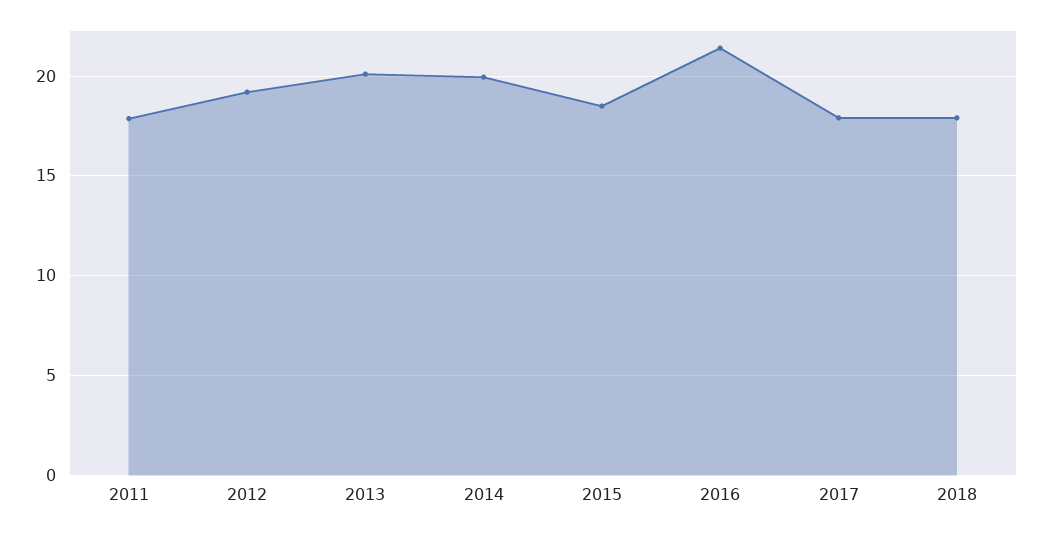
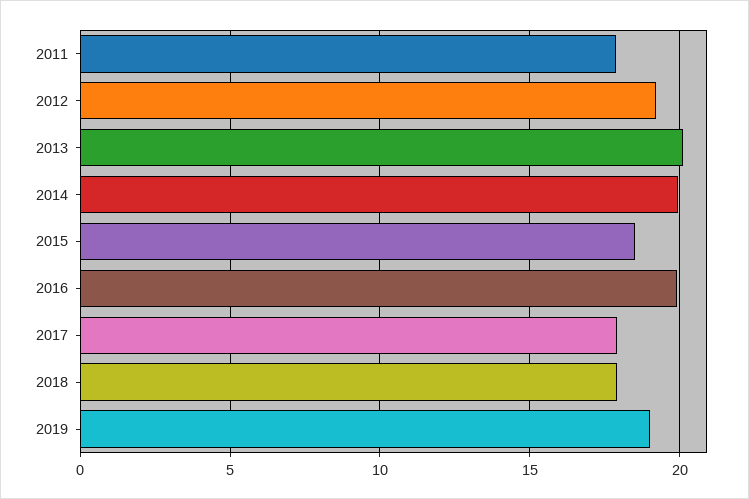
2016: 21.5 -> 20
2019: none -> 19

